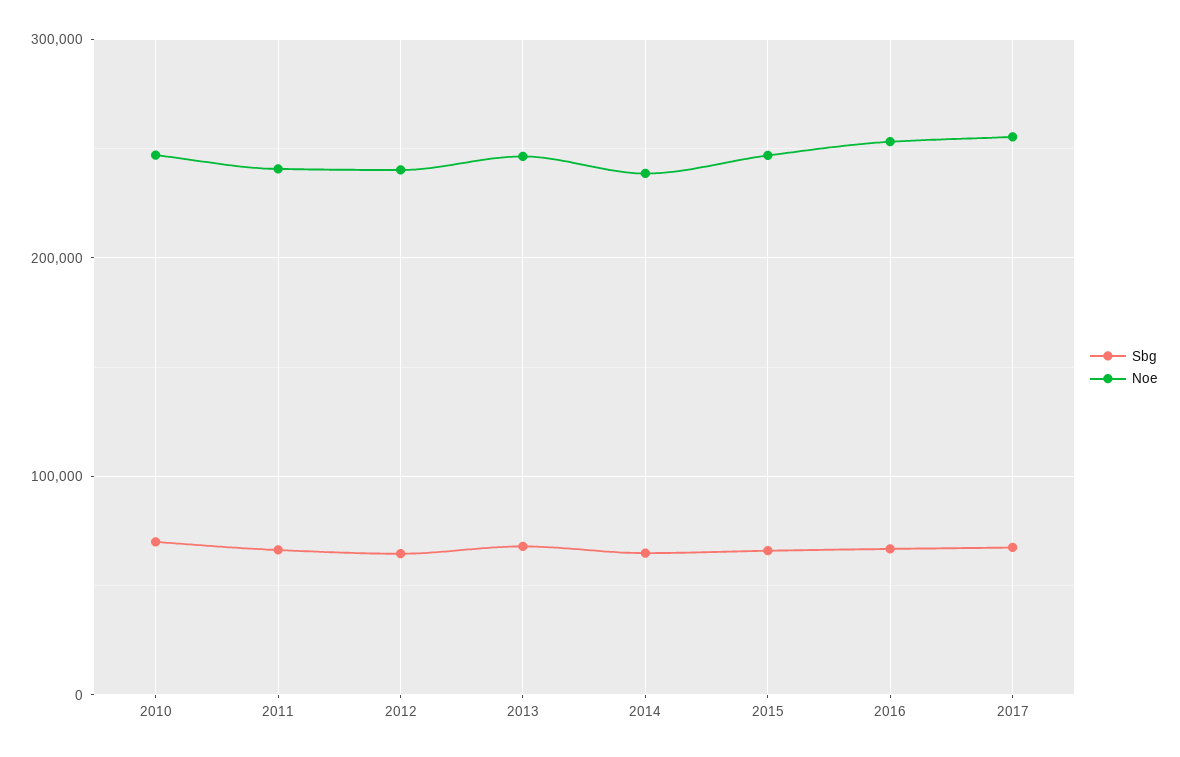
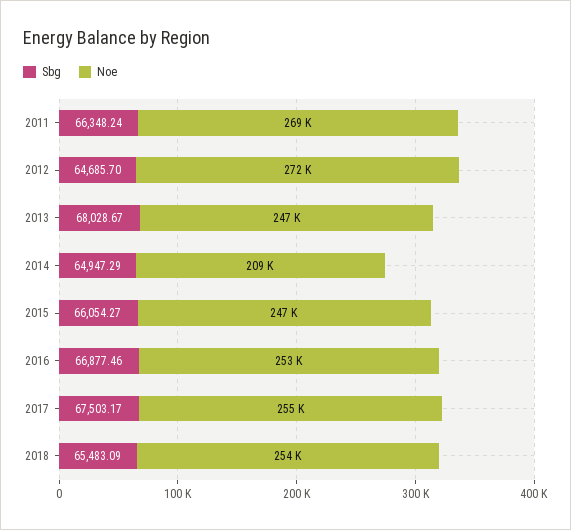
Sbg, 2010: 70000 -> none
Noe, 2010: 250000 -> none
Noe, 2011: 240000 -> 269000
Noe, 2012: 240000 -> 272000
Noe, 2014: 240000 -> 209000
Sbg, 2018: none -> 65483.09
Noe, 2018: none -> 254000

